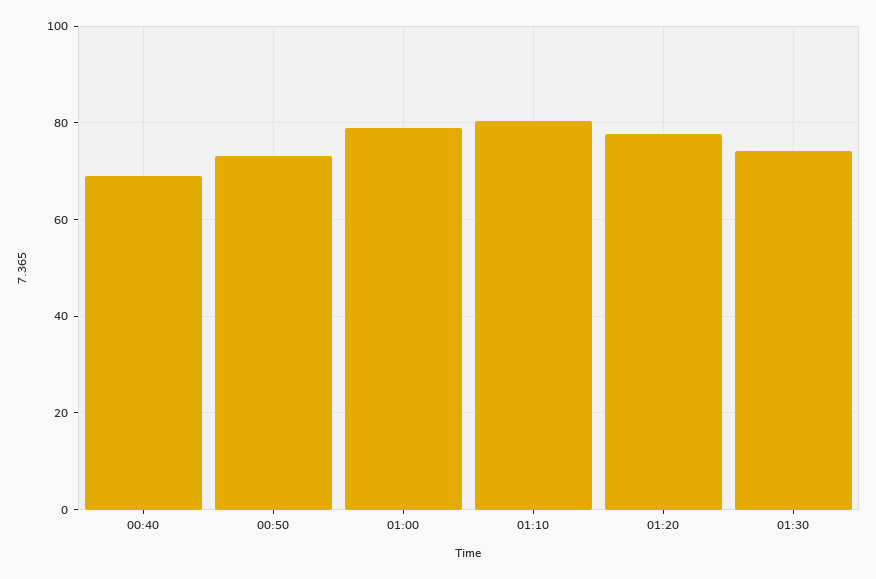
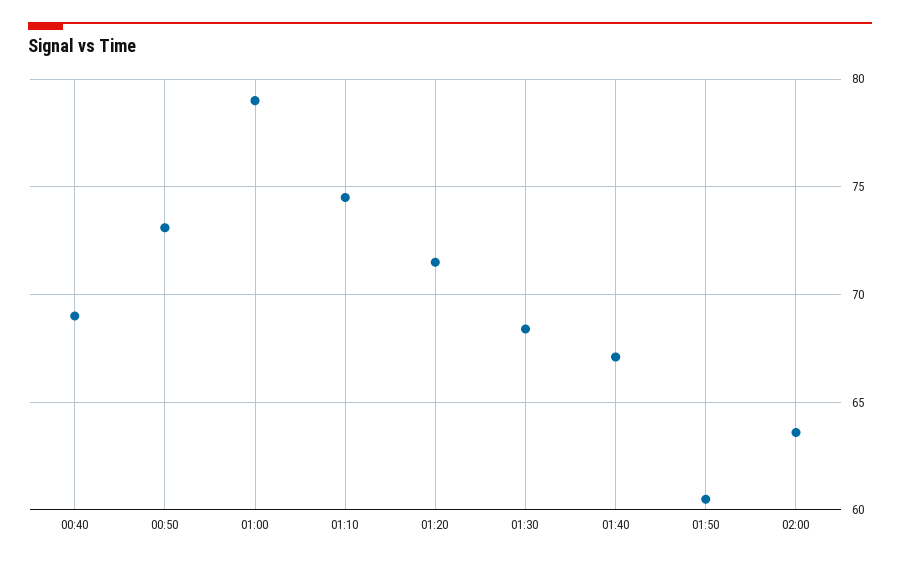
01:10: 80 -> 74.5
01:20: 78 -> 71.5
01:30: 74 -> 68.5
01:40: none -> 67
01:50: none -> 60.5
02:00: none -> 63.5

